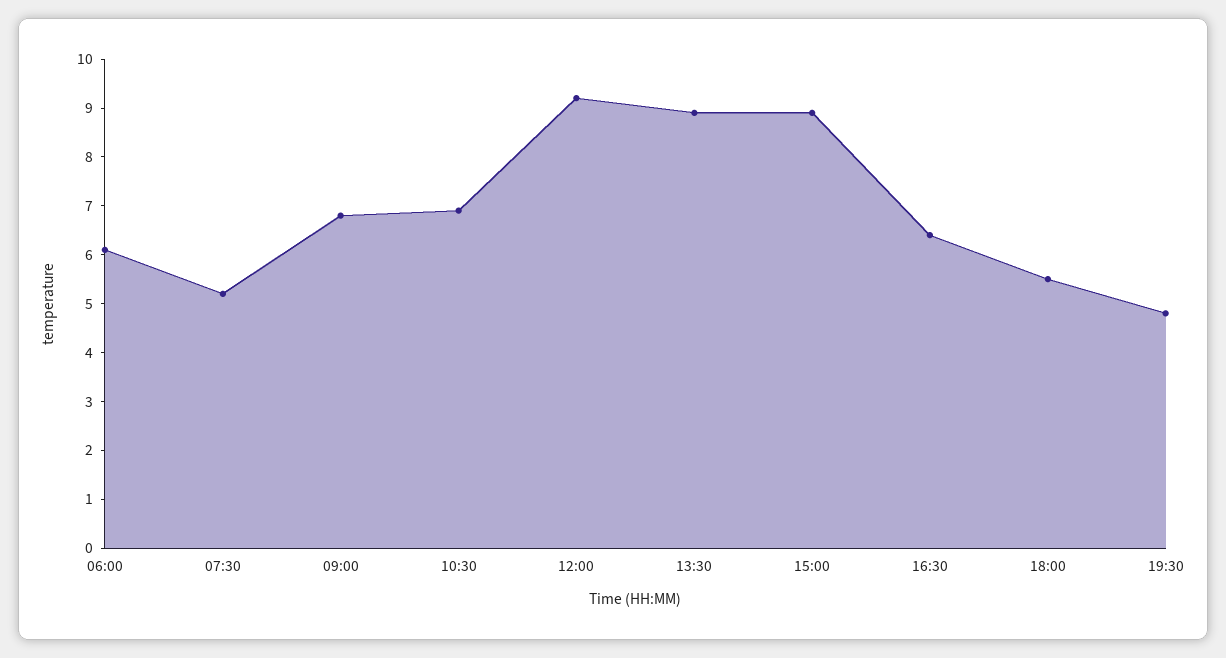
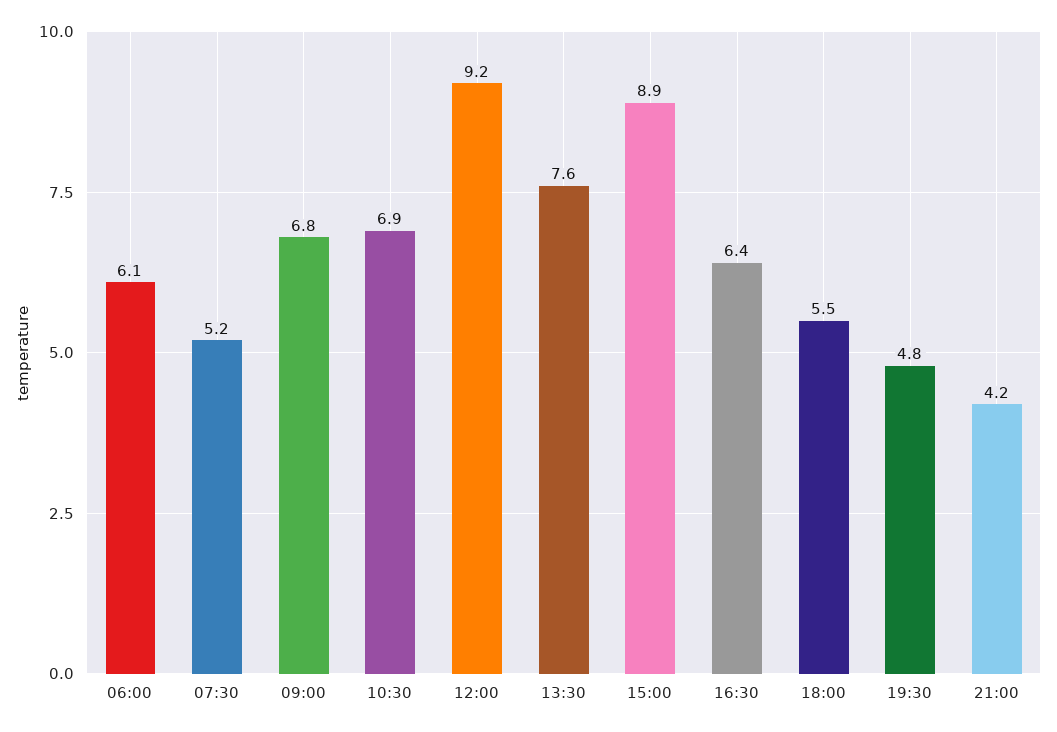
13:30: 9 -> 7.6
21:00: none -> 4.2

